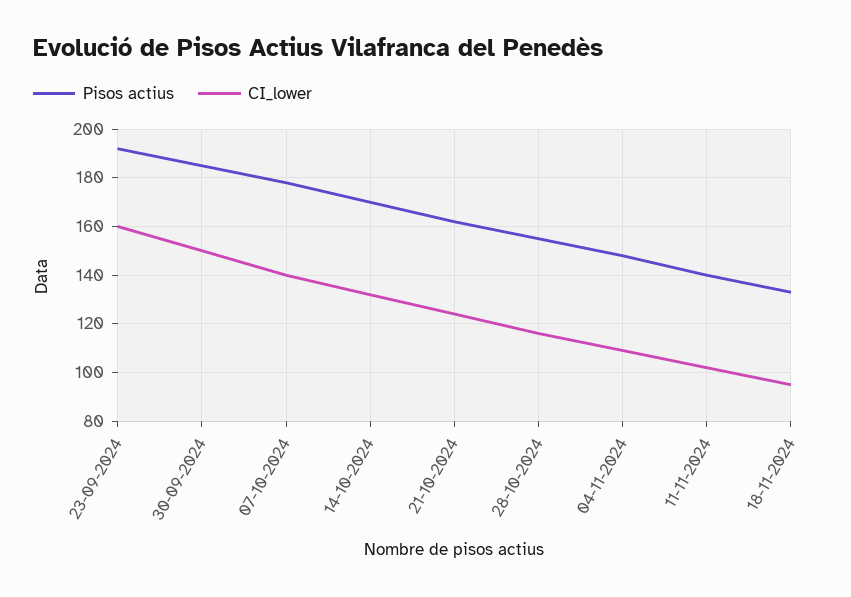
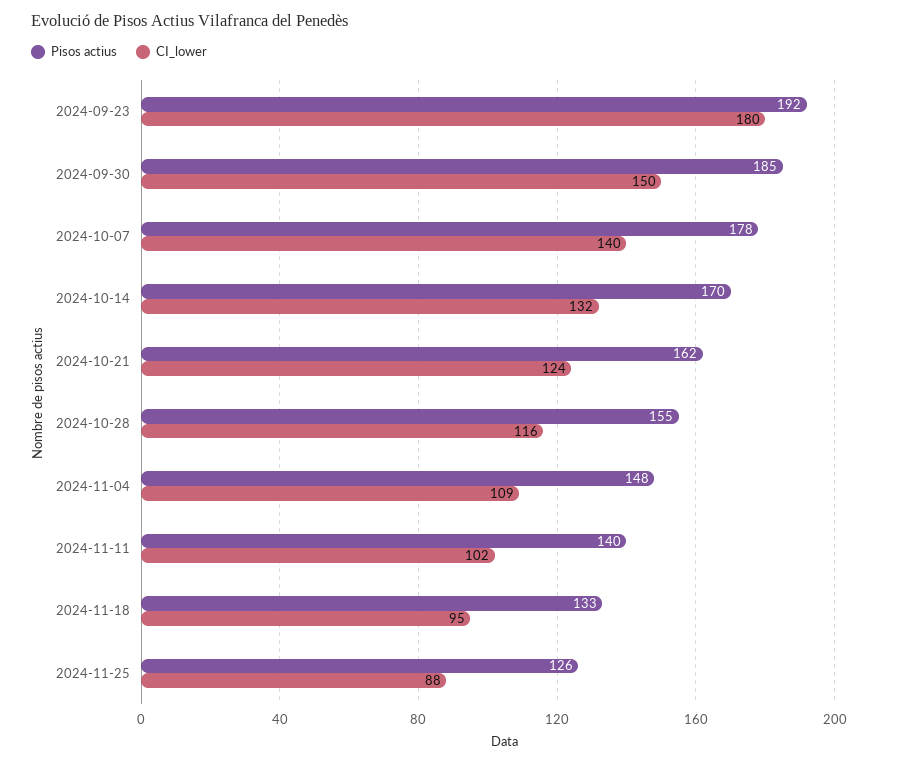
CI_lower, 23-09-2024: 160 -> 180
Pisos actius, 2024-11-25: none -> 126
CI_lower, 2024-11-25: none -> 88

